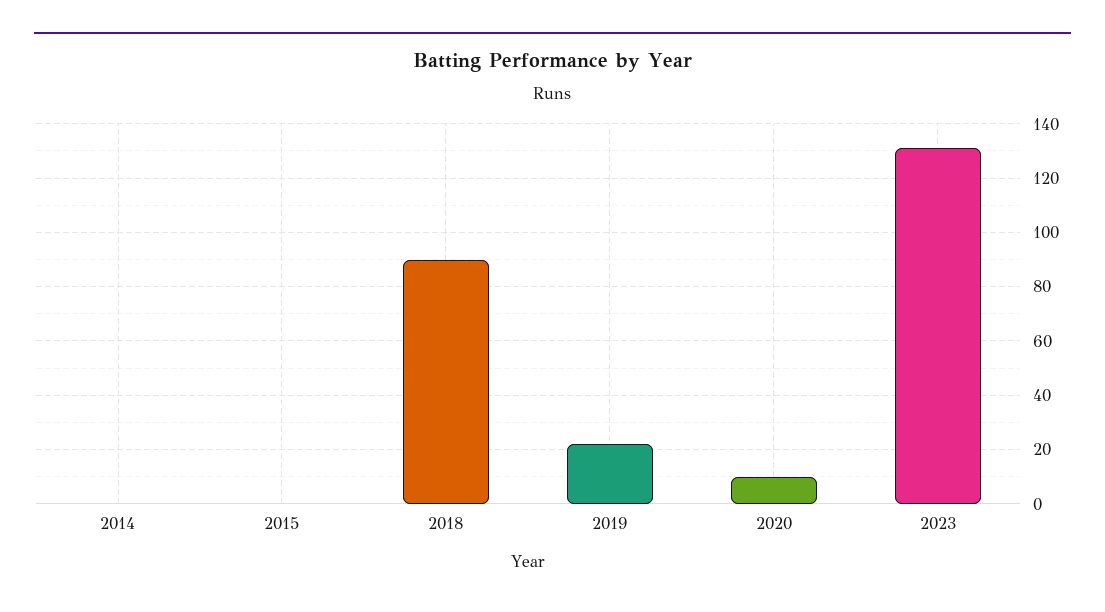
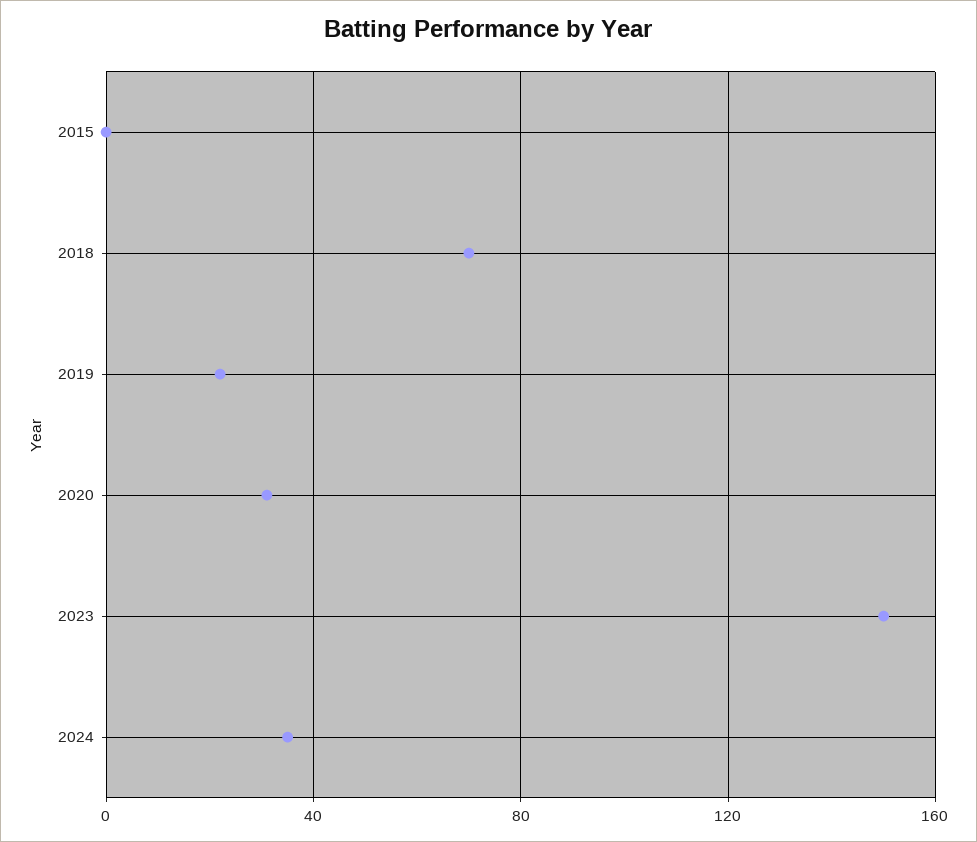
2014: 0 -> none
2018: 90 -> 70
2020: 10 -> 30
2023: 130 -> 150
2024: none -> 35

